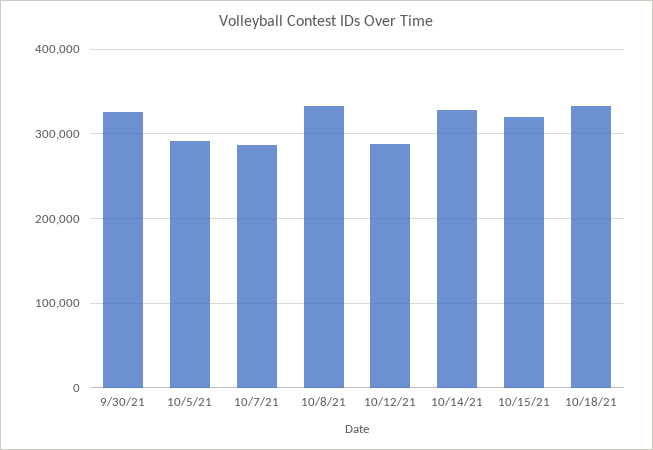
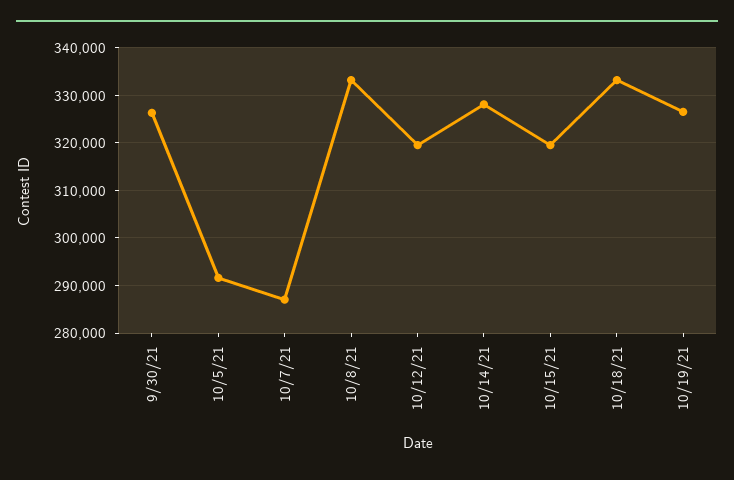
10/12/21: 290000 -> 320000
10/19/21: none -> 326000

